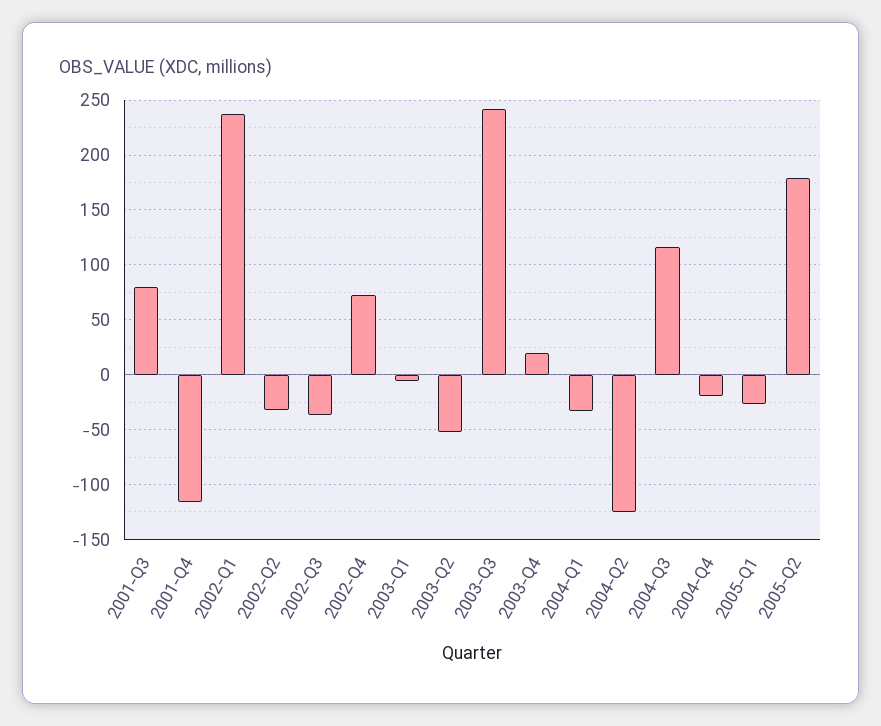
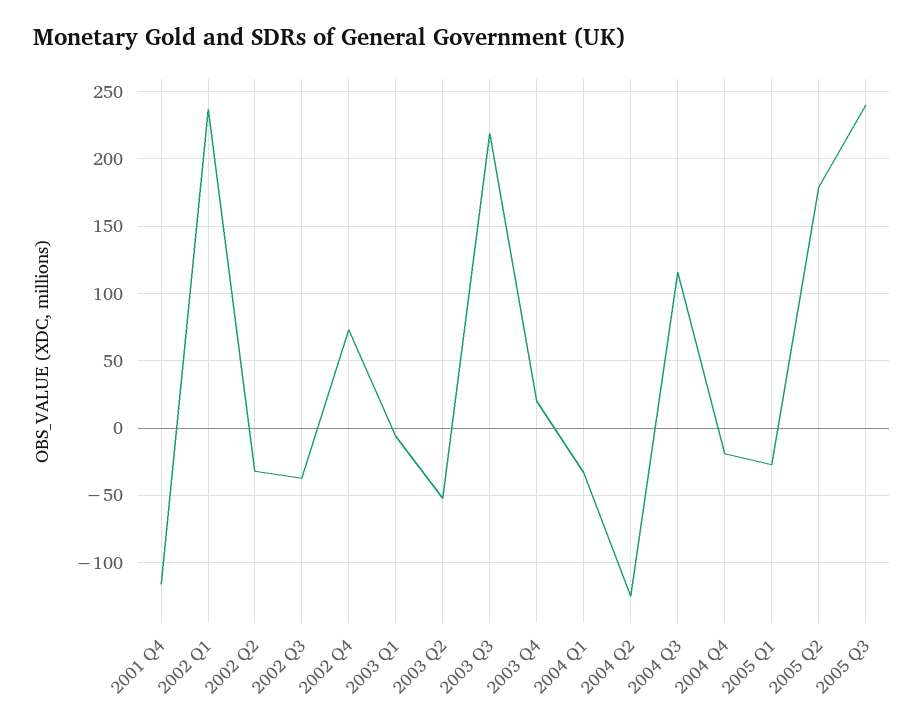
2001-Q3: 80 -> none
2003-Q3: 240 -> 220
2005 Q3: none -> 240

